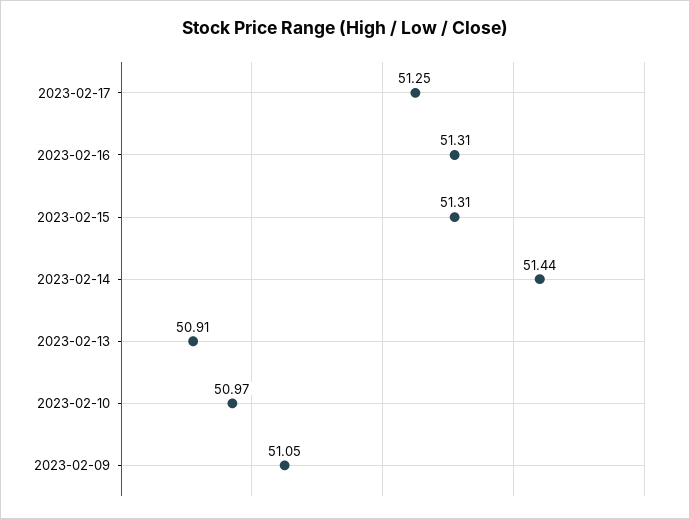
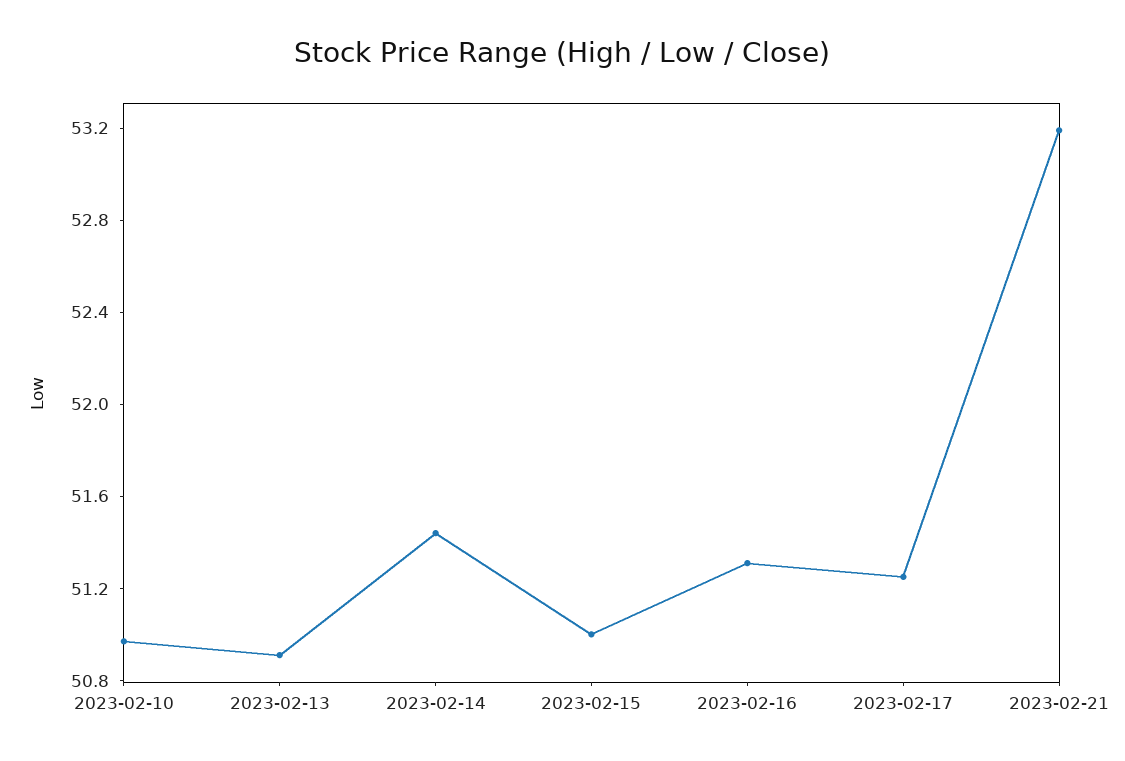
2023-02-15: 51.31 -> 51
2023-02-09: 51.05 -> none
2023-02-21: none -> 53.2

